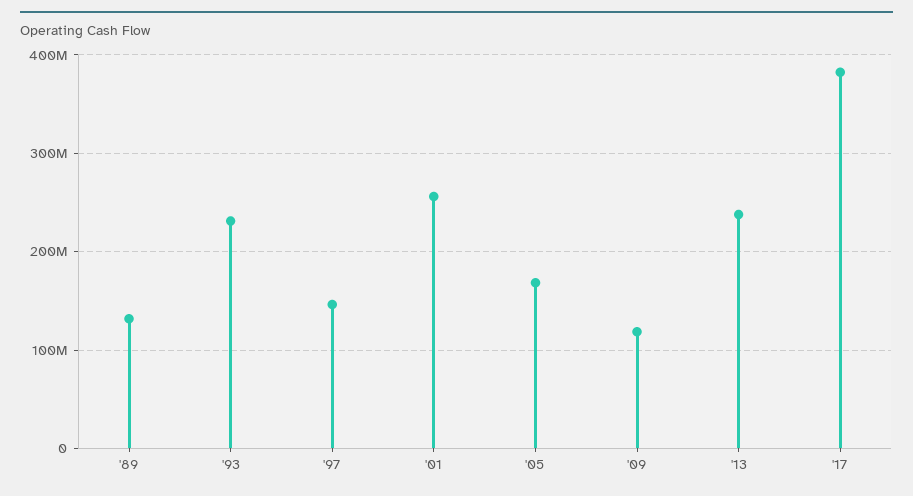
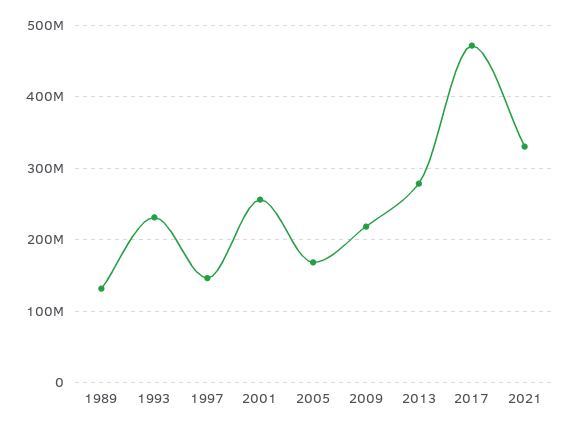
'09: 120000000 -> 220000000
'13: 240000000 -> 280000000
'17: 380000000 -> 470000000
2021: none -> 330000000

